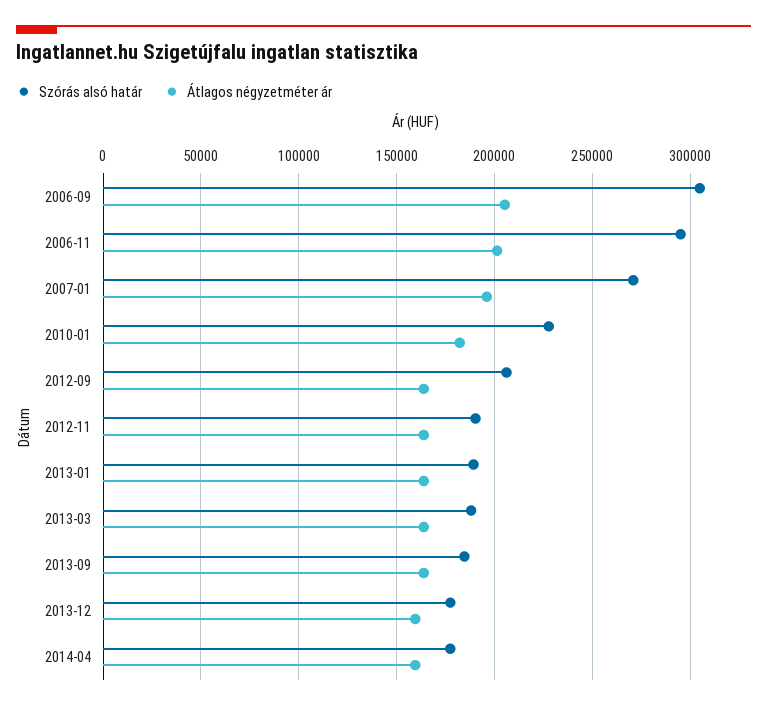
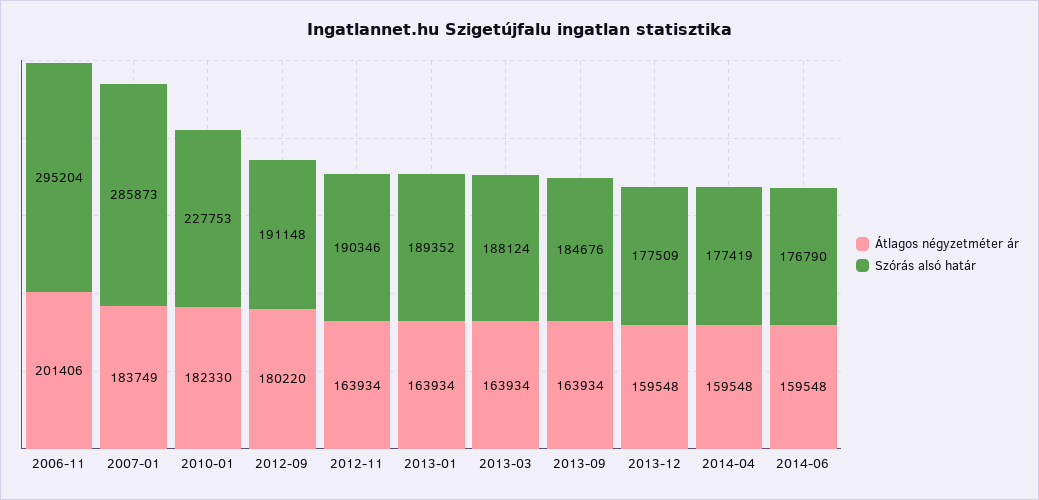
Szórás alsó határ, 2006-09: 305000 -> none
Átlagos négyzetméter ár, 2006-09: 205000 -> none
Szórás alsó határ, 2007-01: 270000 -> 285873
Átlagos négyzetméter ár, 2007-01: 195000 -> 183749
Szórás alsó határ, 2012-09: 205000 -> 191148
Átlagos négyzetméter ár, 2012-09: 165000 -> 180220
Átlagos négyzetméter ár, 2014-06: none -> 159548
Szórás alsó határ, 2014-06: none -> 176790

